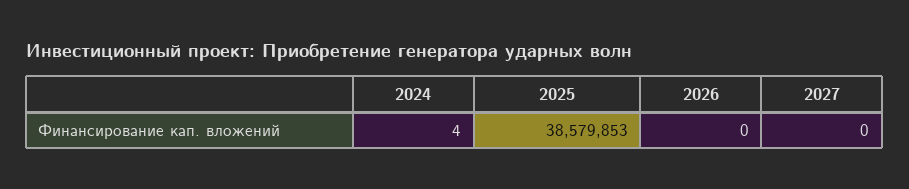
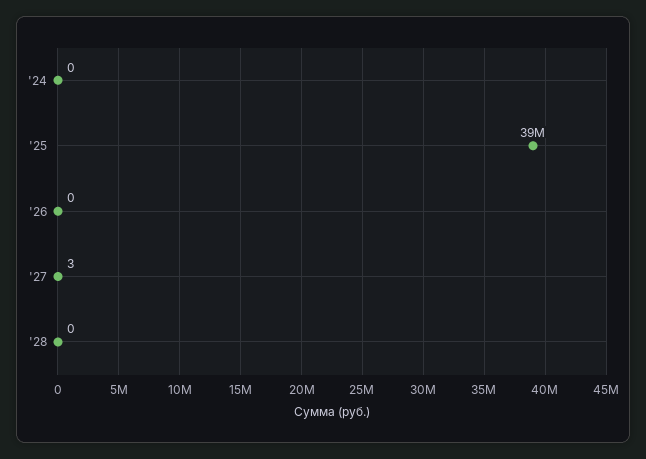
2024: 4 -> 0
2027: 0 -> 3
'28: none -> 0

